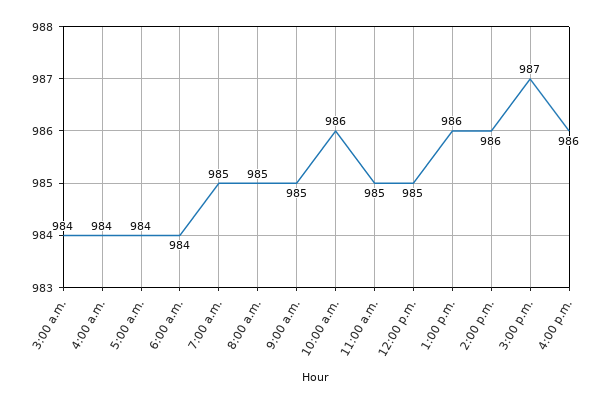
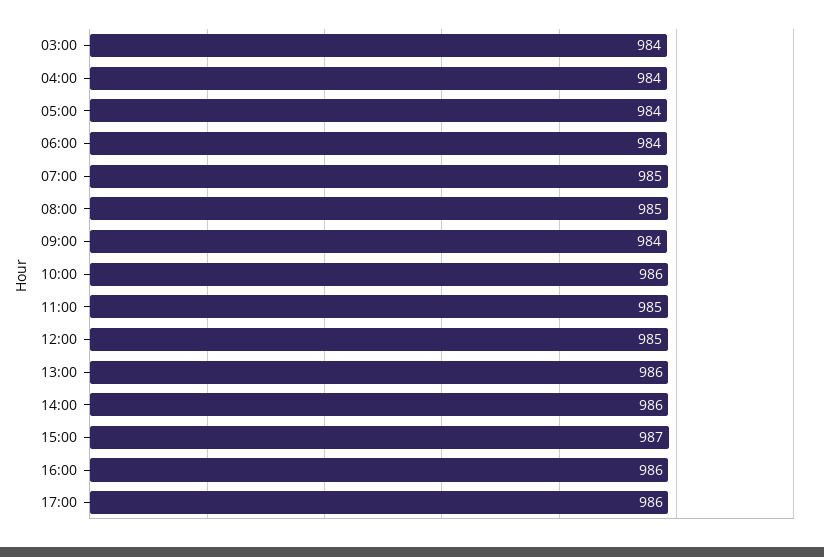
9:00 a.m.: 985 -> 984
17:00: none -> 986

